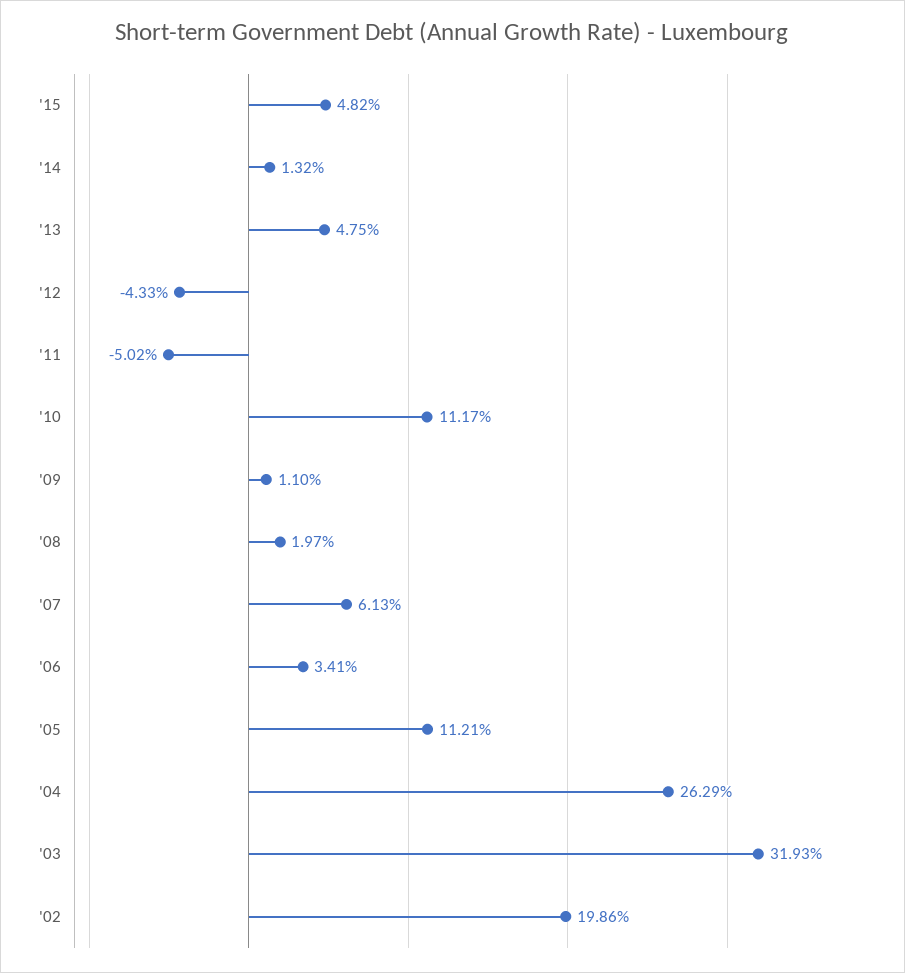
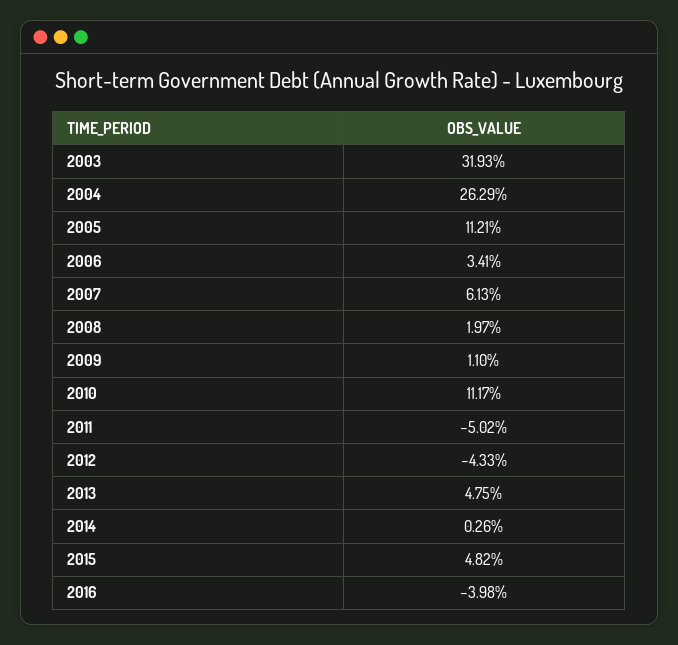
'14: 1.32 -> 0.26
'02: 19.86 -> none
2016: none -> -3.98

